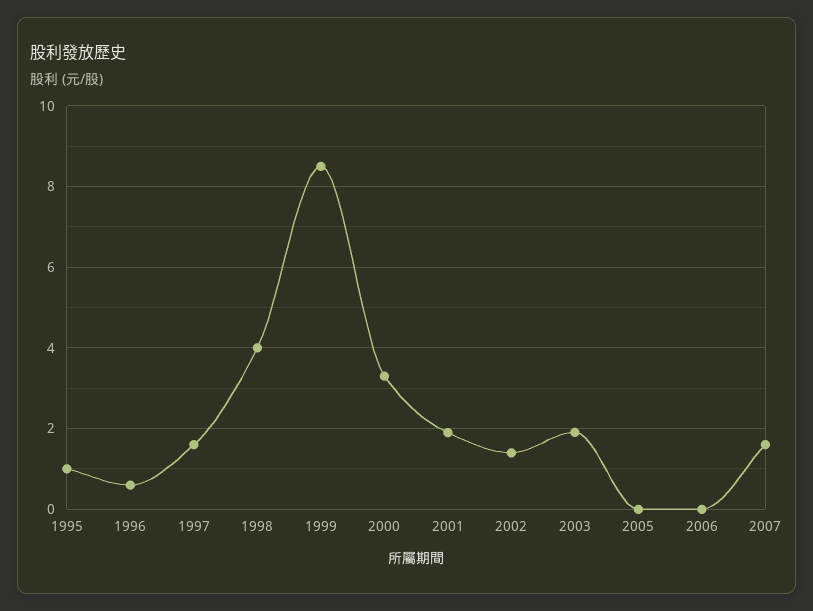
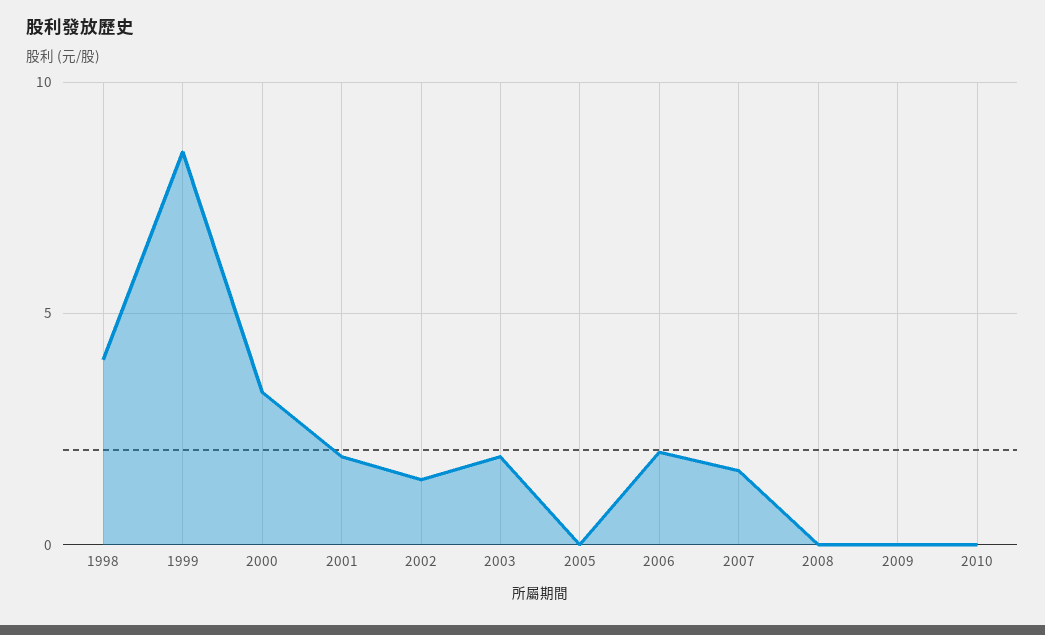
1995: 1 -> none
1996: 0.6 -> none
1997: 1.6 -> none
2006: 0 -> 2
2008: none -> 0
2009: none -> 0
2010: none -> 0

